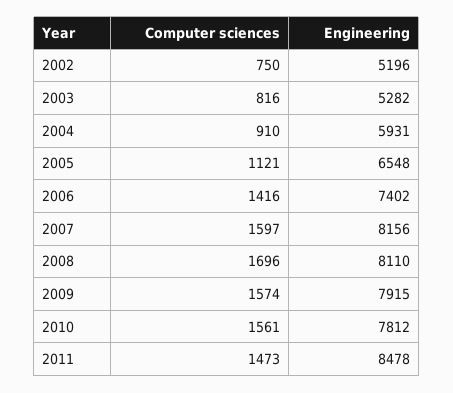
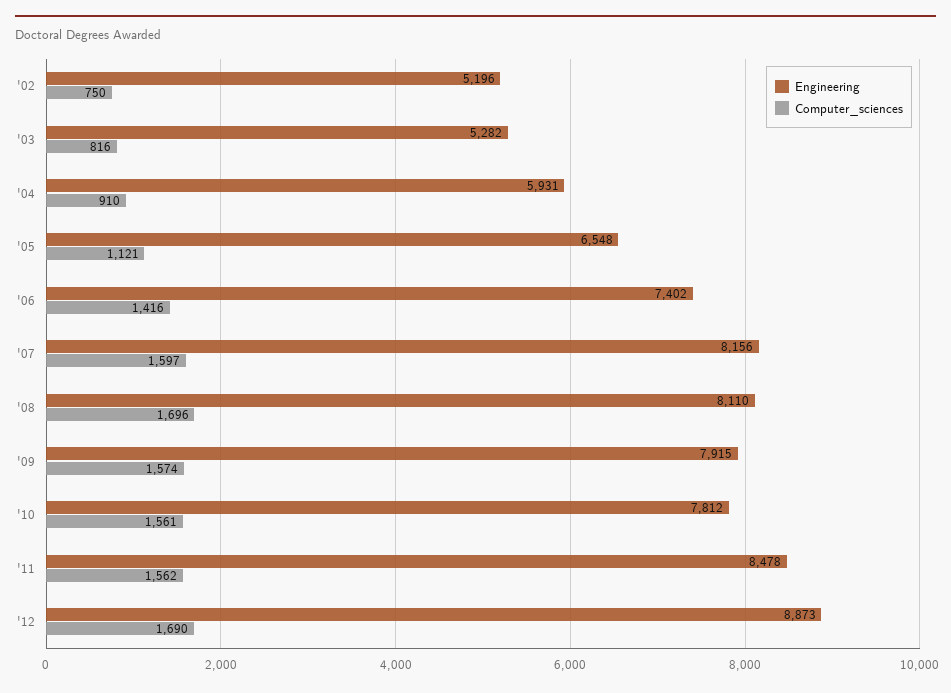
Computer sciences, 2011: 1473 -> 1562
Engineering, '12: none -> 8873
Computer sciences, '12: none -> 1690

